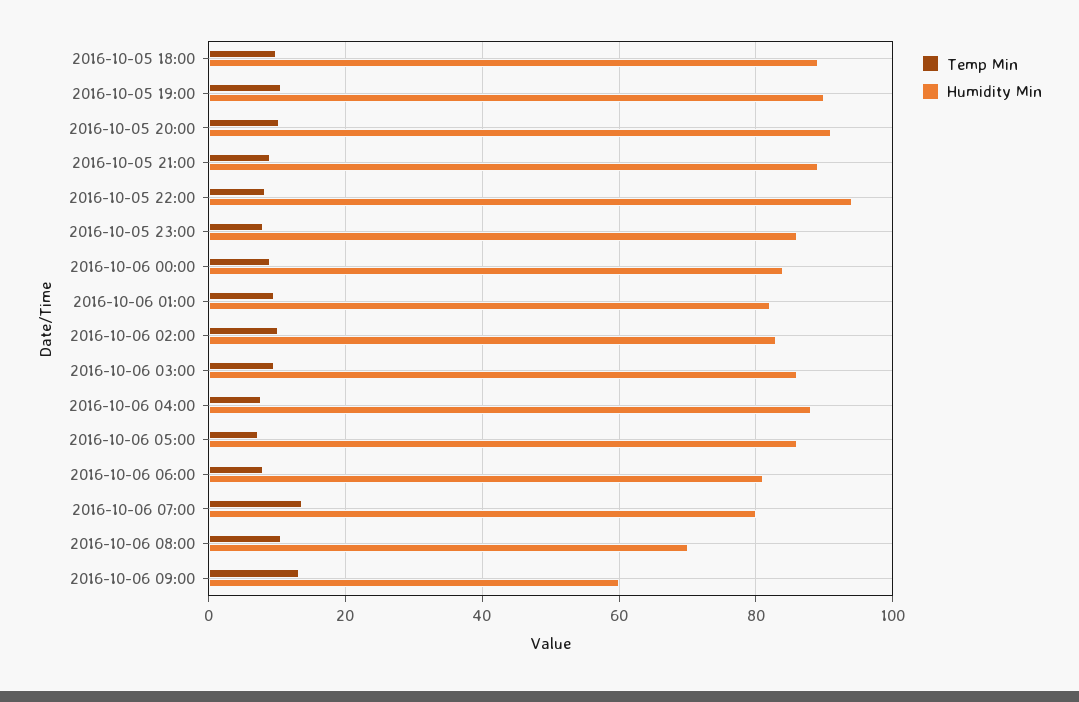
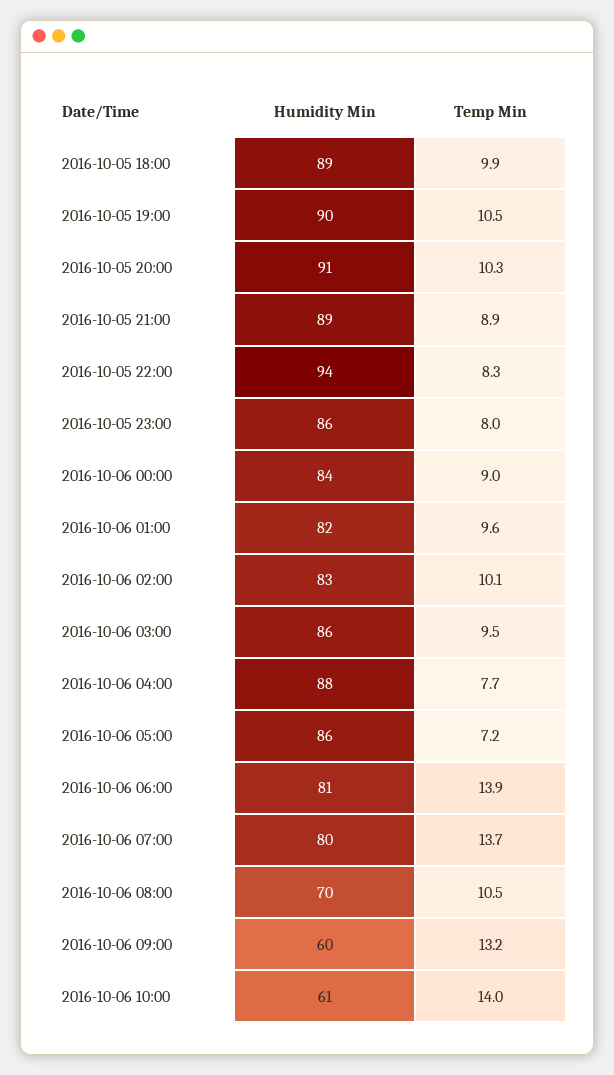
Temp Min, 2016-10-06 06:00: 8 -> 13.9
Humidity Min, 2016-10-06 10:00: none -> 61
Temp Min, 2016-10-06 10:00: none -> 14

